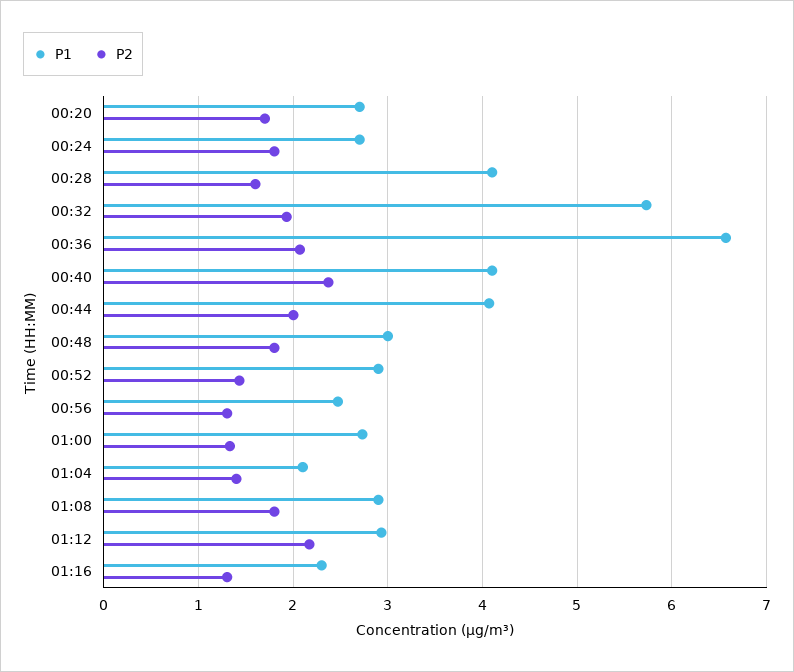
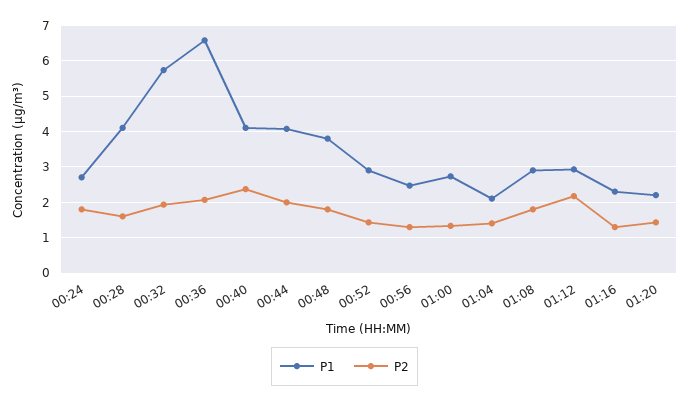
P1, 00:20: 2.7 -> none
P2, 00:20: 1.7 -> none
P1, 00:48: 3 -> 3.8
P1, 01:20: none -> 2.2
P2, 01:20: none -> 1.4

